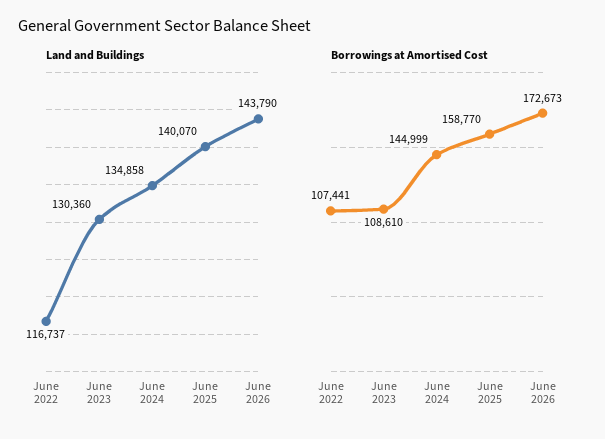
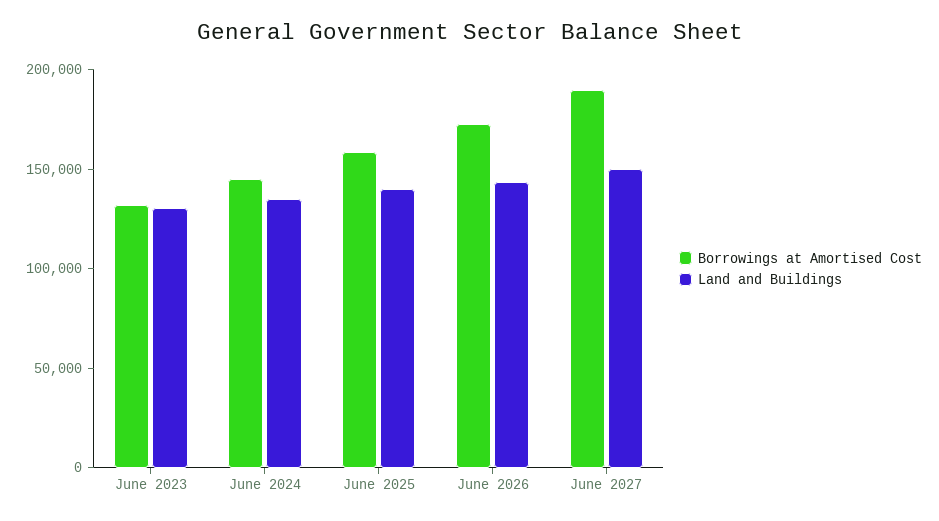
Land and Buildings, June 2022: 116737 -> none
Borrowings at Amortised Cost, June 2022: 107441 -> none
Borrowings at Amortised Cost, June 2023: 108610 -> 130000
Borrowings at Amortised Cost, June 2027: none -> 190000
Land and Buildings, June 2027: none -> 150000

